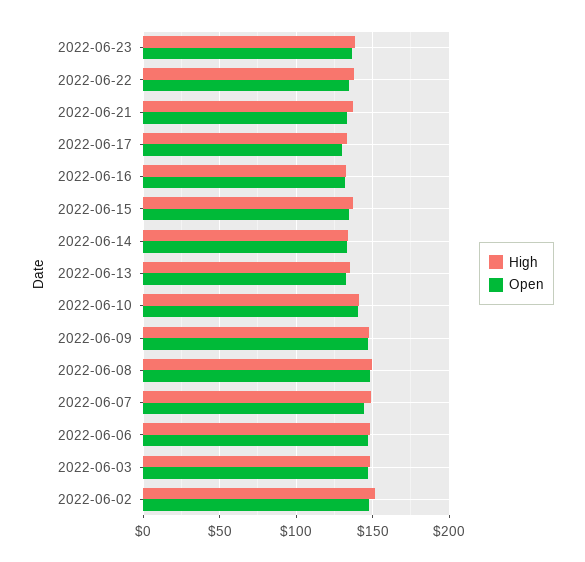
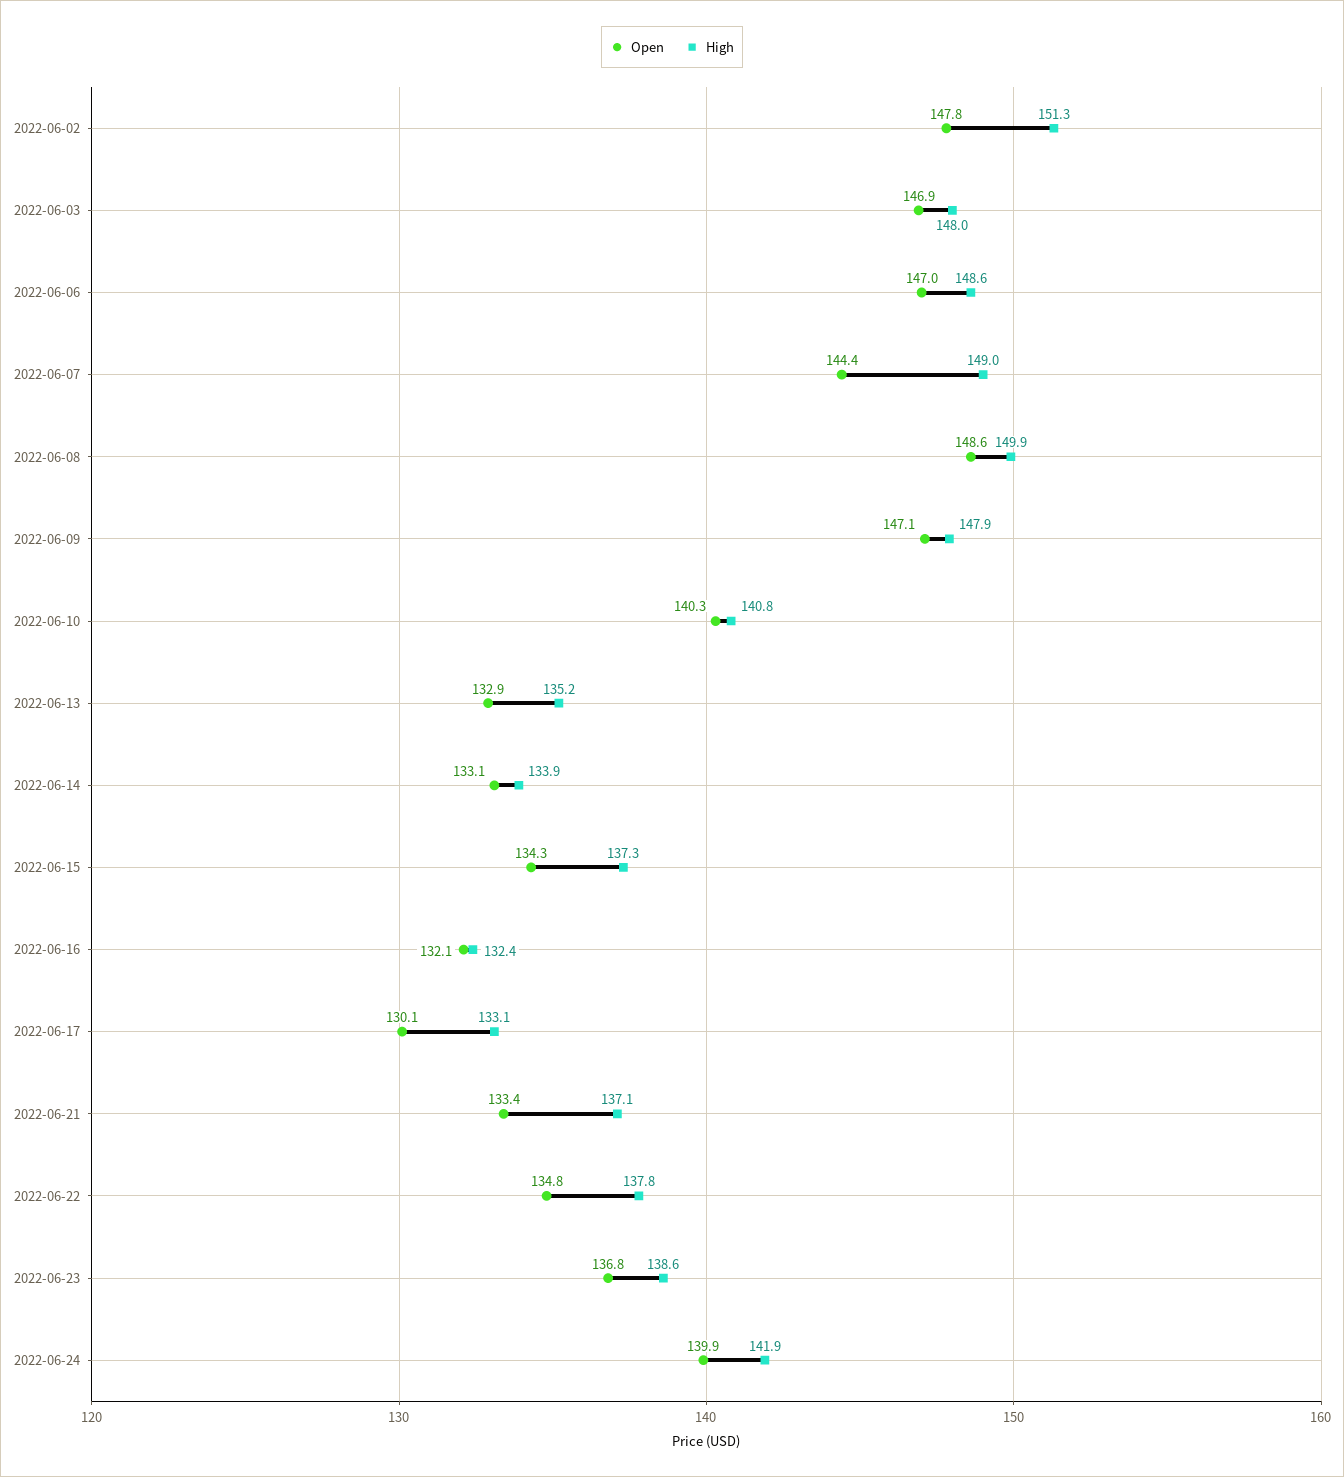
Open, 2022-06-24: none -> 139.9
High, 2022-06-24: none -> 141.9

